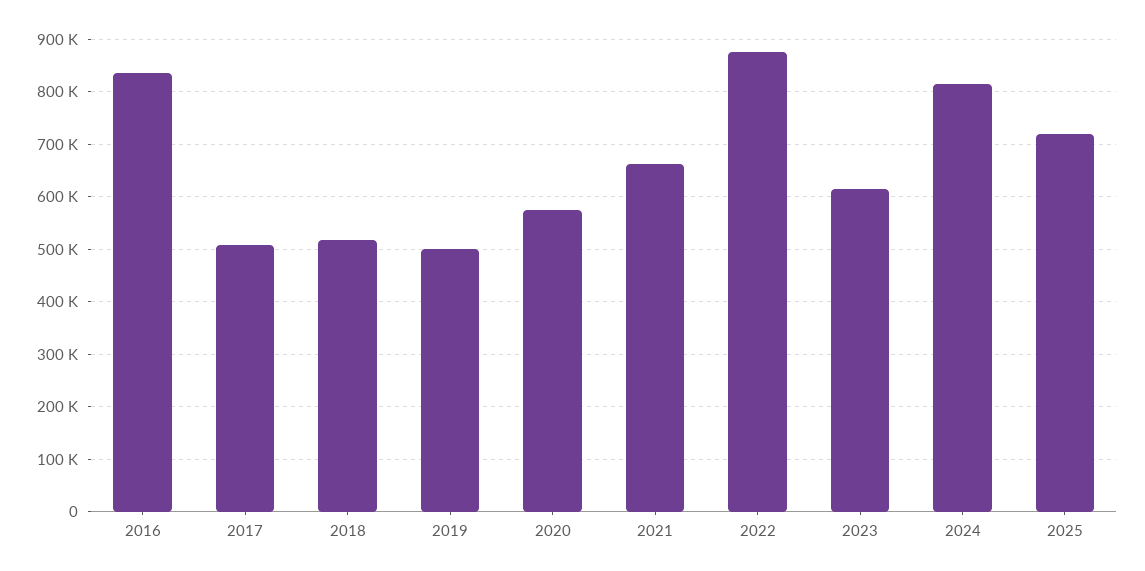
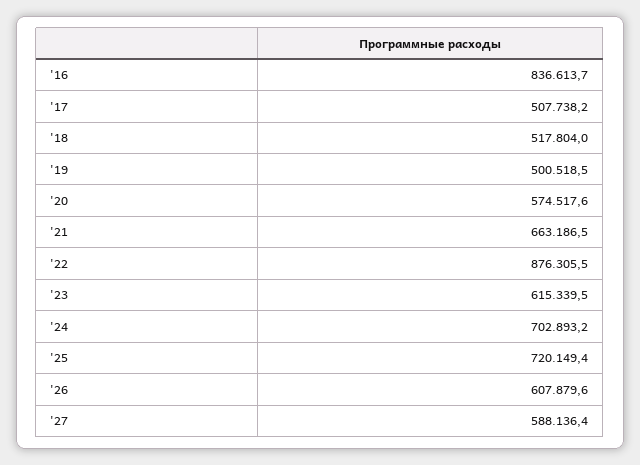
2024: 820000 -> 702893.2
'26: none -> 607879.6
'27: none -> 588136.4

